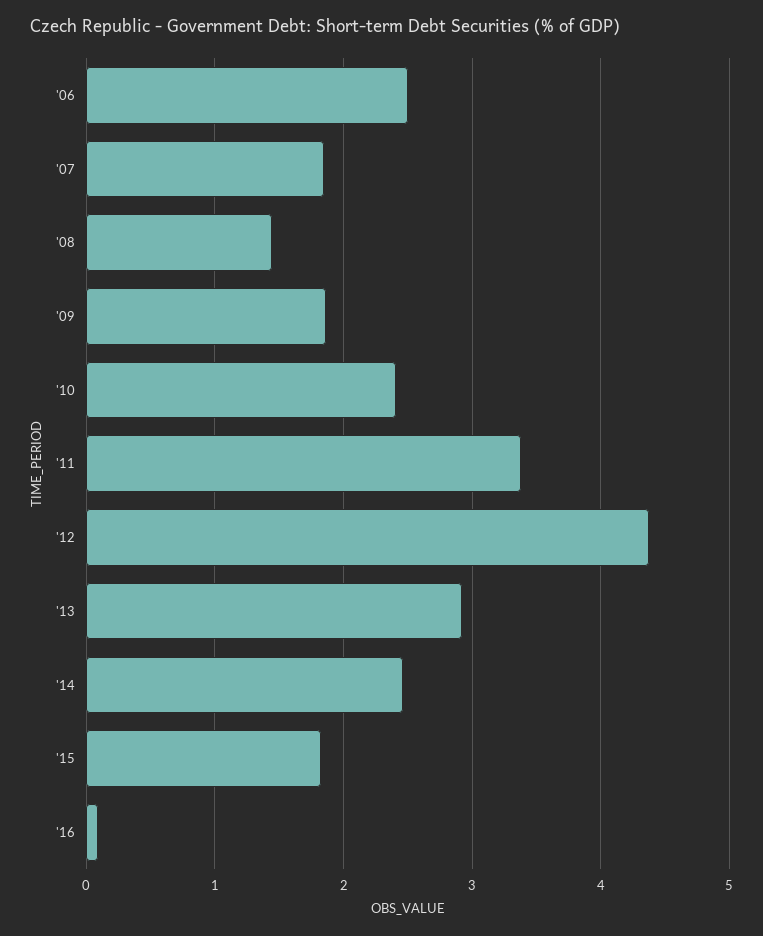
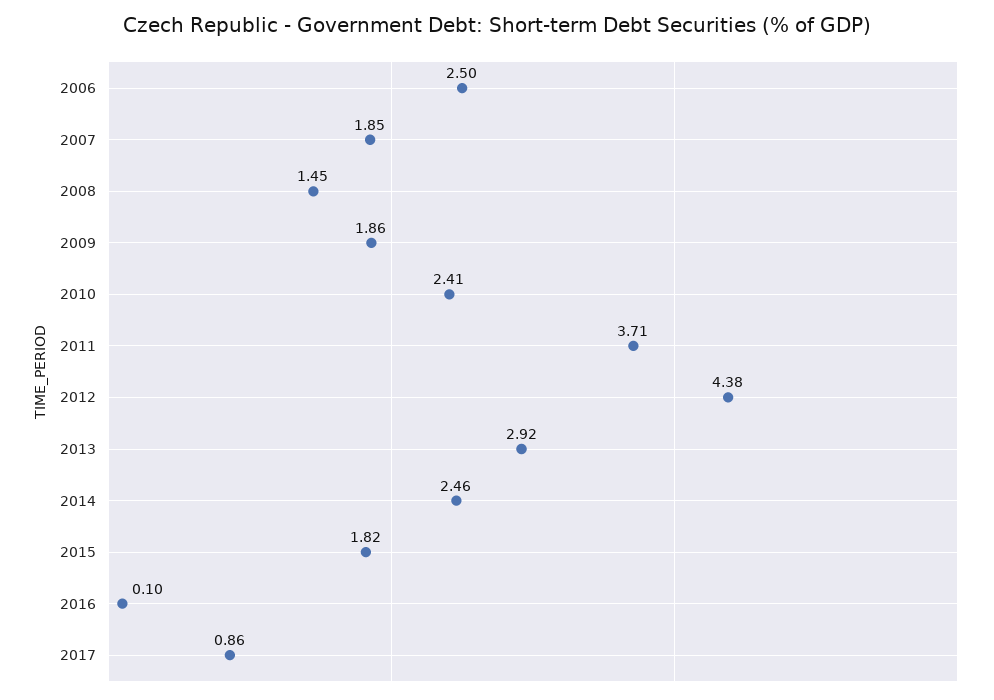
'11: 3.4 -> 3.71
2017: none -> 0.86

